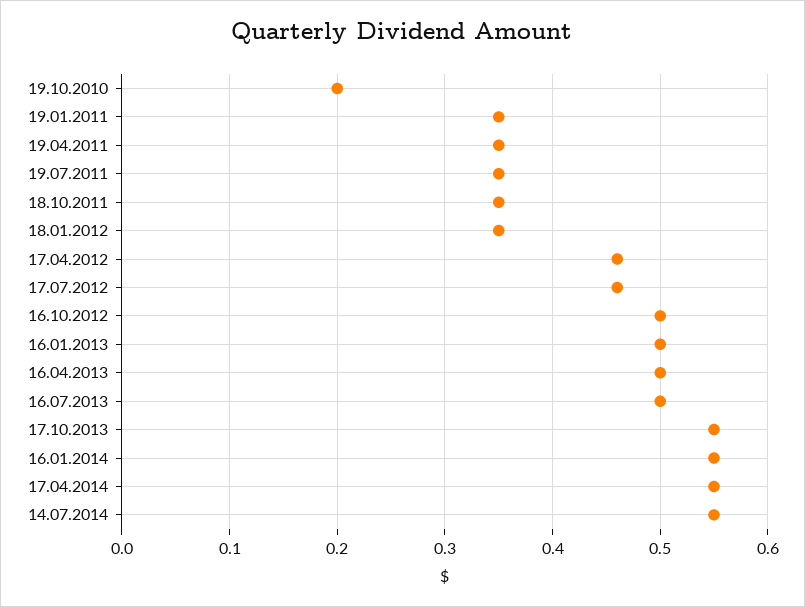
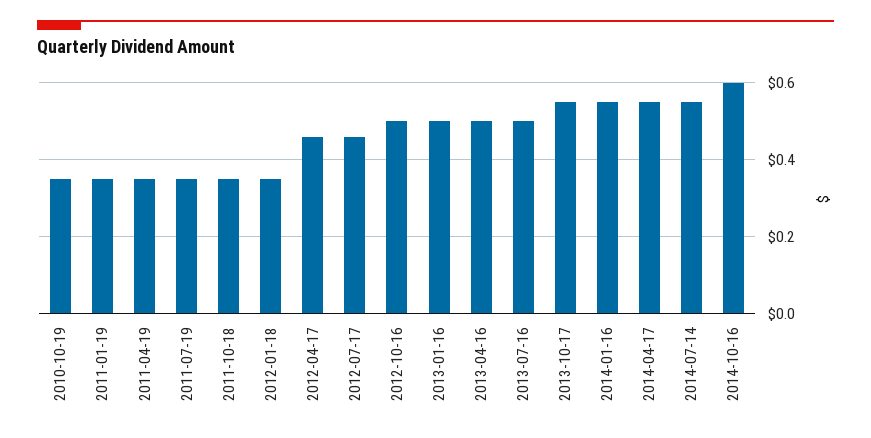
19.10.2010: 0.2 -> 0.35
2014-10-16: none -> 0.6

